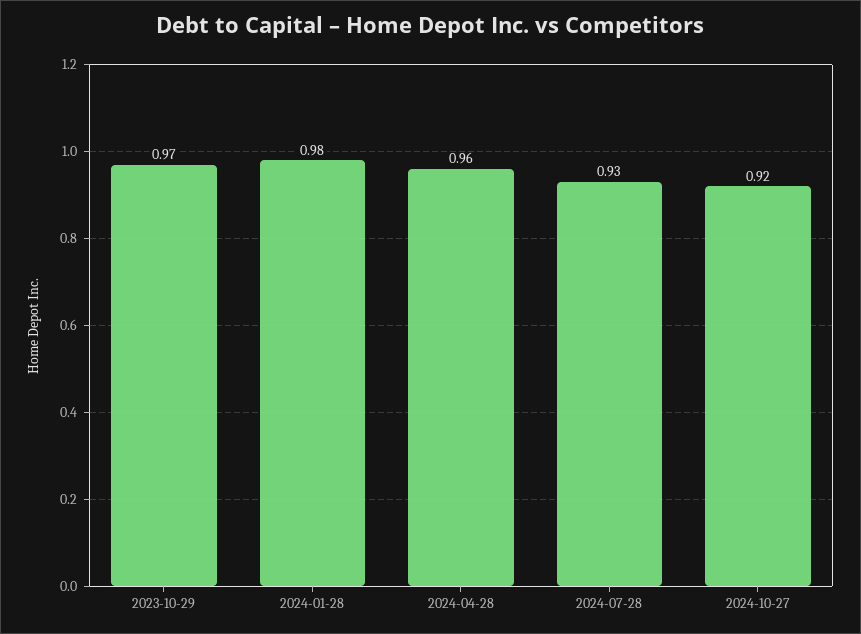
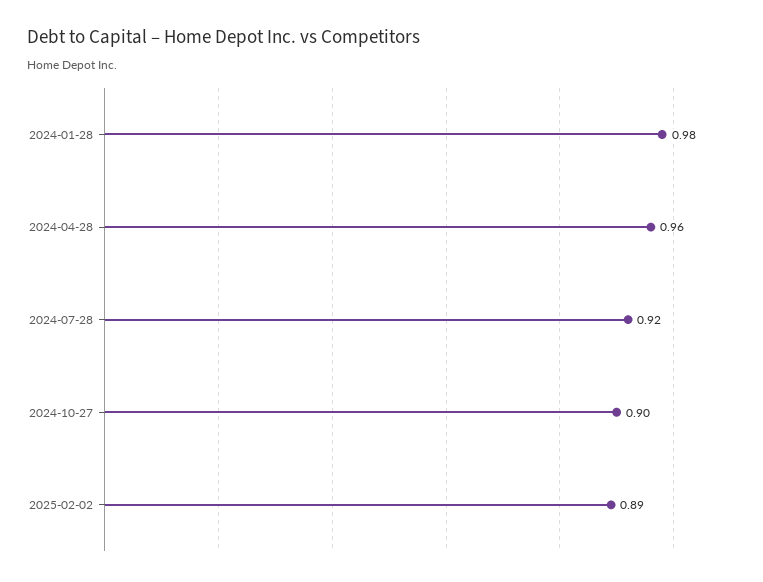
2023-10-29: 0.97 -> none
2024-07-28: 0.93 -> 0.92
2024-10-27: 0.92 -> 0.9
2025-02-02: none -> 0.89

